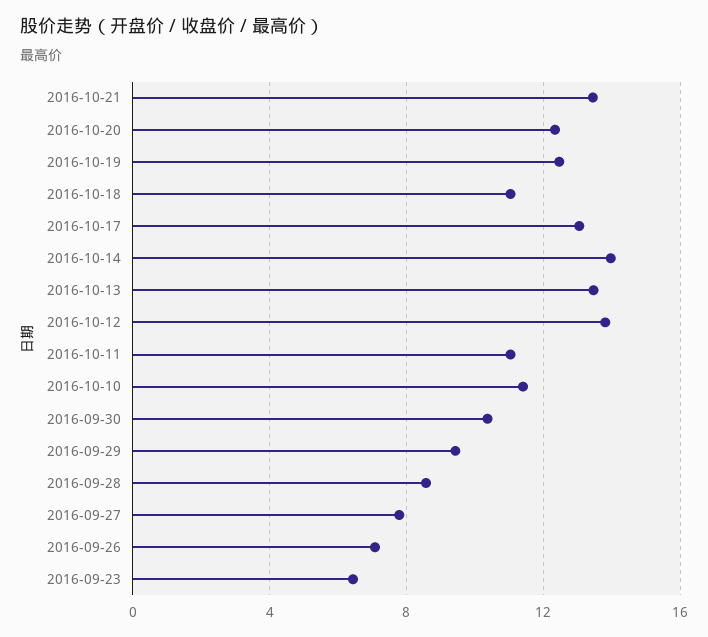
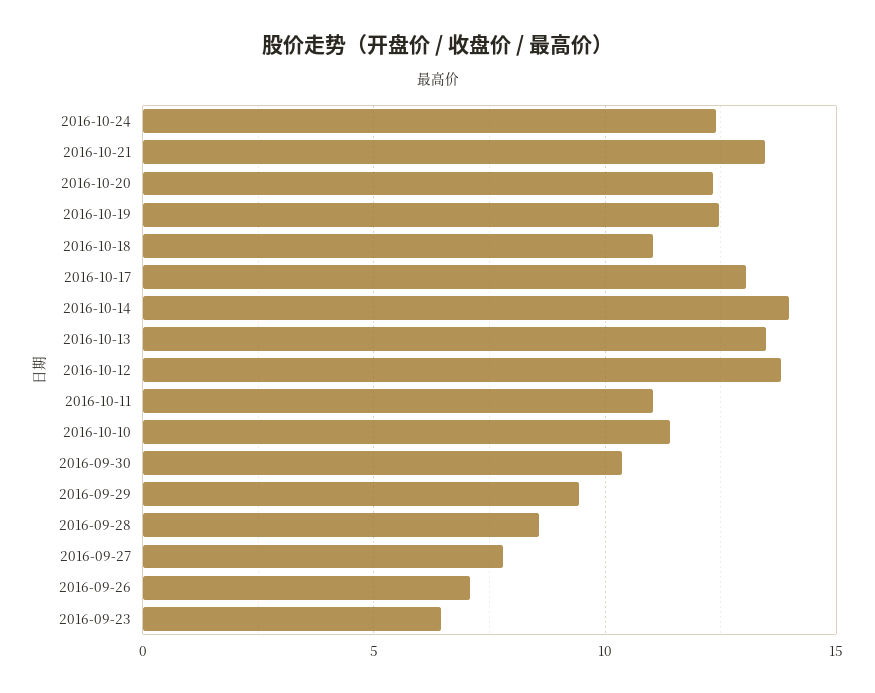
2016-10-24: none -> 12.5

